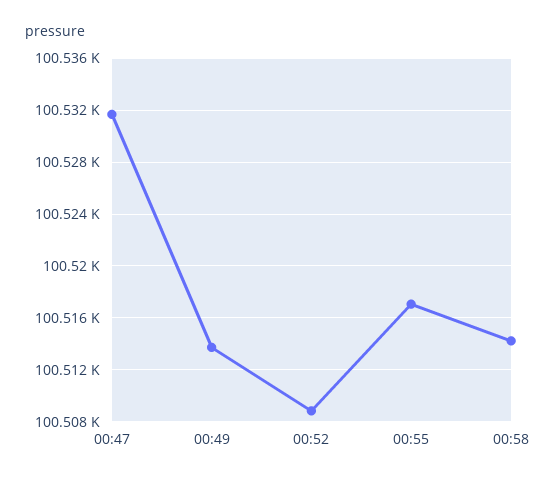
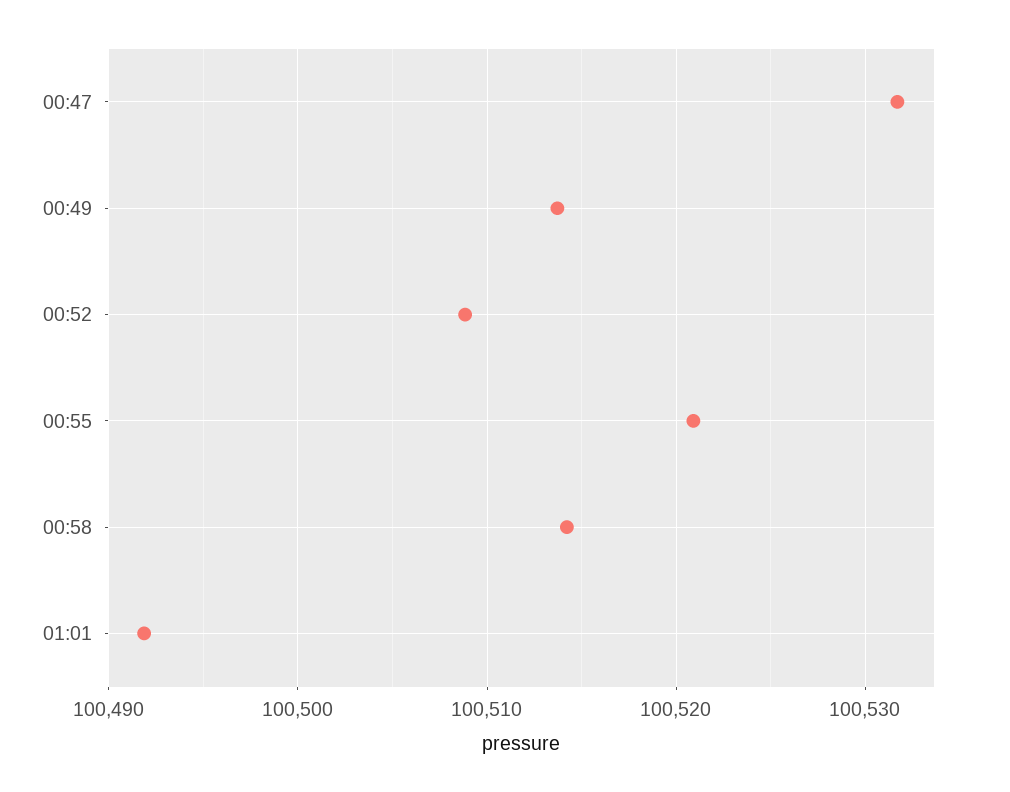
00:55: 100517 -> 100521
01:01: none -> 100492

